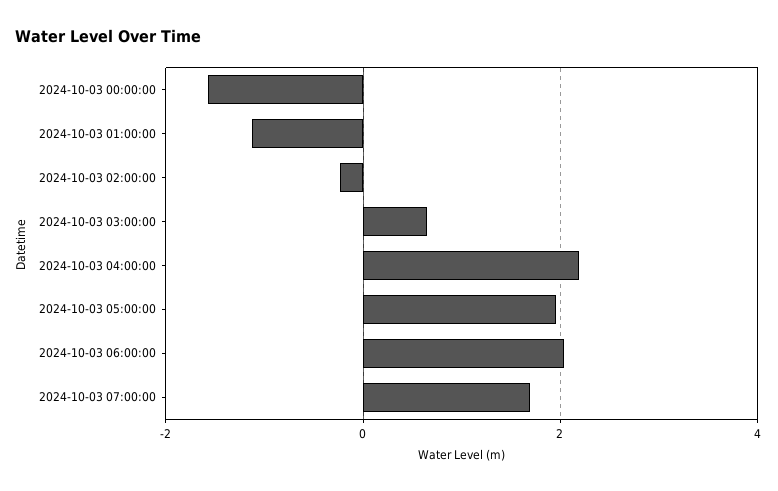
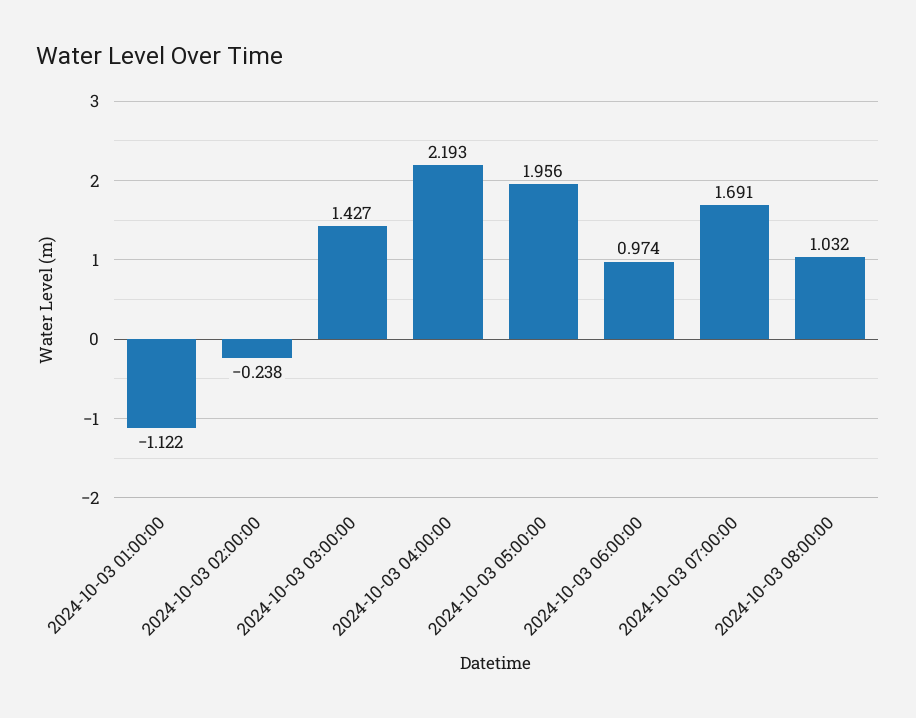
2024-10-03 00:00:00: -1.6 -> none
2024-10-03 03:00:00: 0.6 -> 1.427
2024-10-03 06:00:00: 2 -> 0.974
2024-10-03 08:00:00: none -> 1.032

